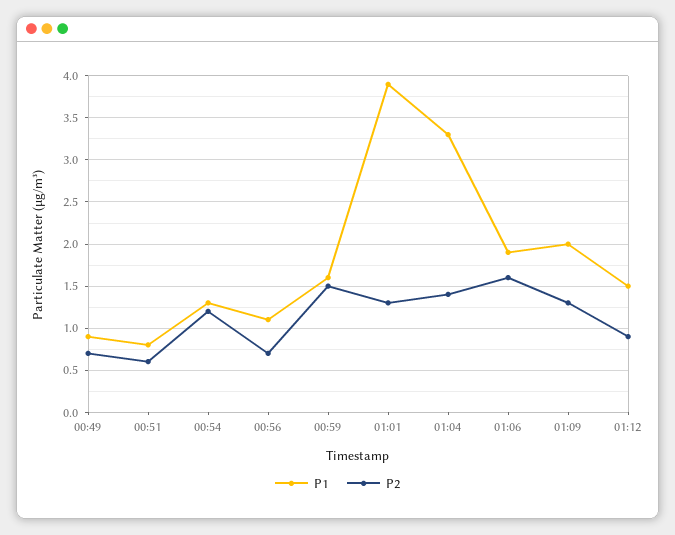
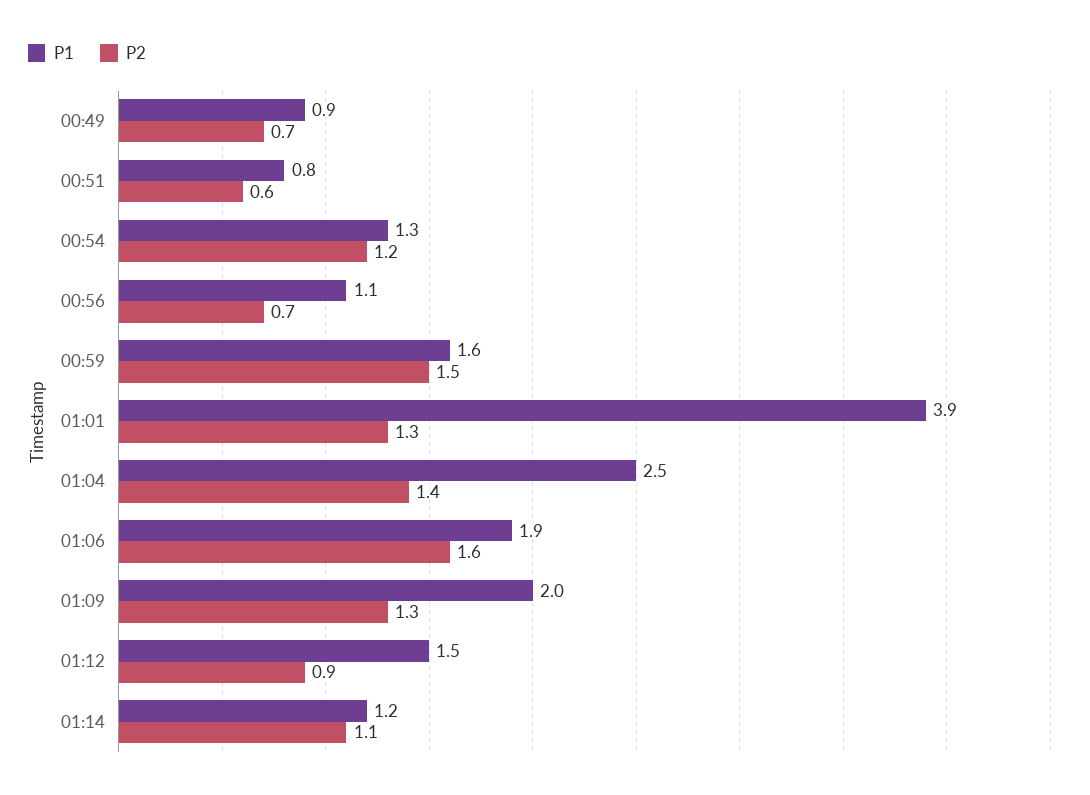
P1, 01:04: 3.3 -> 2.5
P1, 01:14: none -> 1.2
P2, 01:14: none -> 1.1

